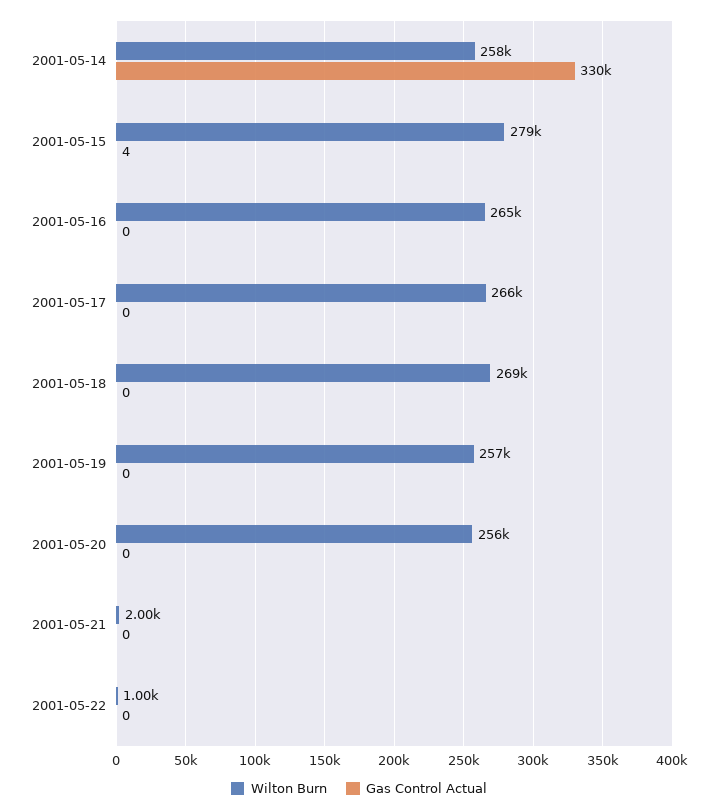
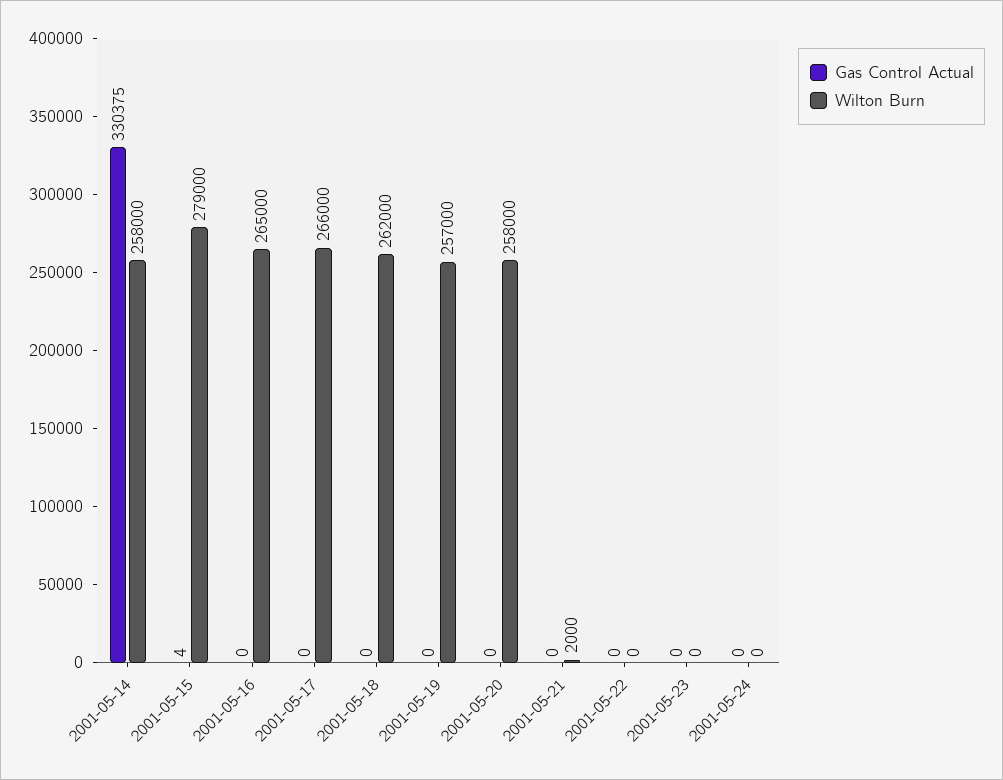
Wilton Burn, 2001-05-18: 269000 -> 262000
Wilton Burn, 2001-05-20: 256000 -> 258000
Wilton Burn, 2001-05-22: 1000 -> 0
Gas Control Actual, 2001-05-23: none -> 0
Wilton Burn, 2001-05-23: none -> 0
Gas Control Actual, 2001-05-24: none -> 0
Wilton Burn, 2001-05-24: none -> 0

